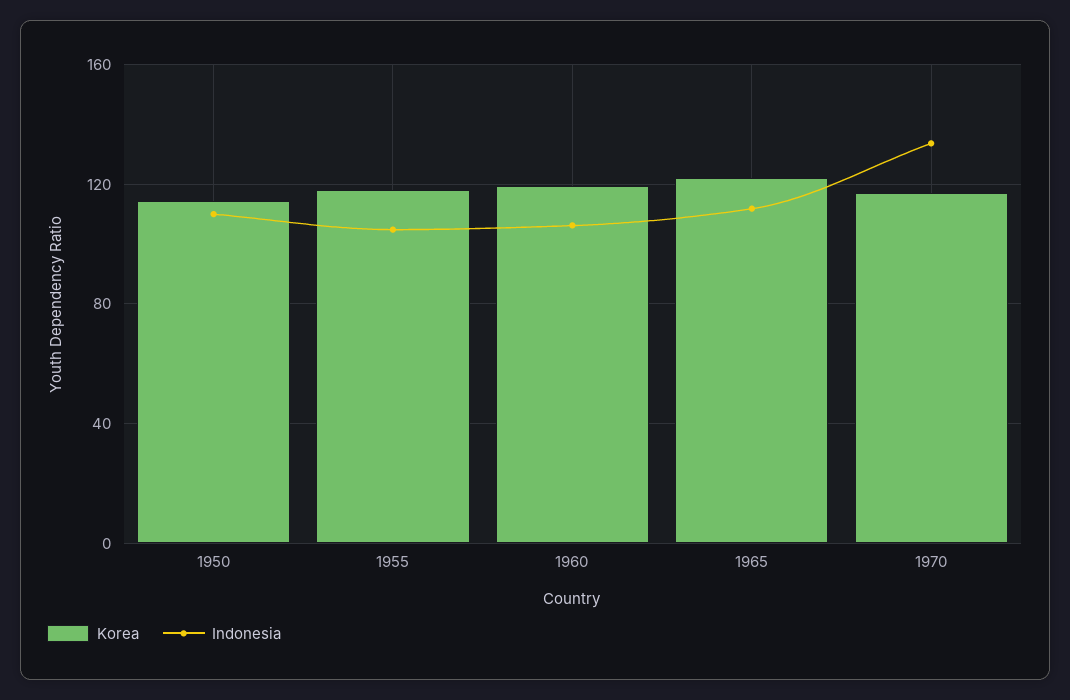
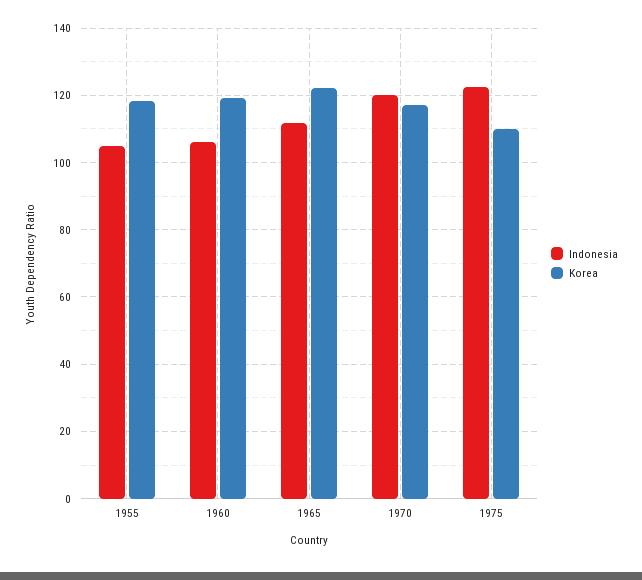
Korea, 1950: 115 -> none
Indonesia, 1950: 110 -> none
Indonesia, 1970: 135 -> 120
Indonesia, 1975: none -> 122
Korea, 1975: none -> 110

